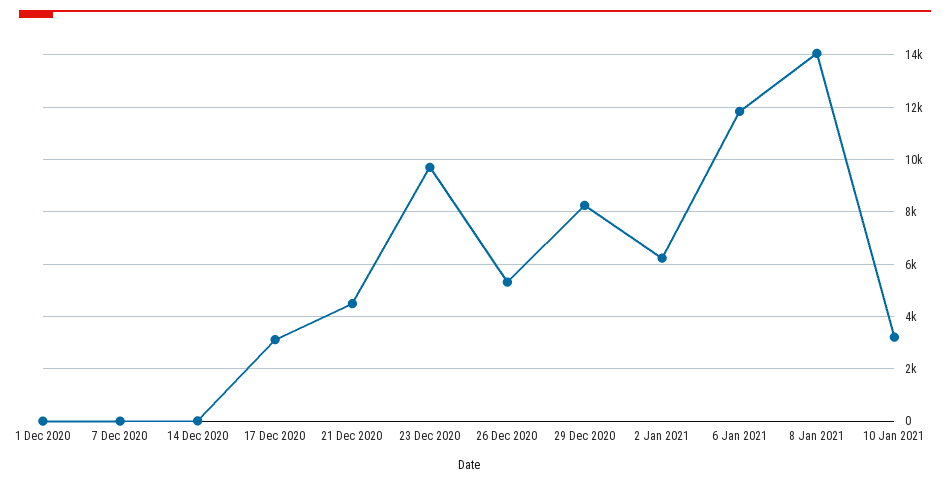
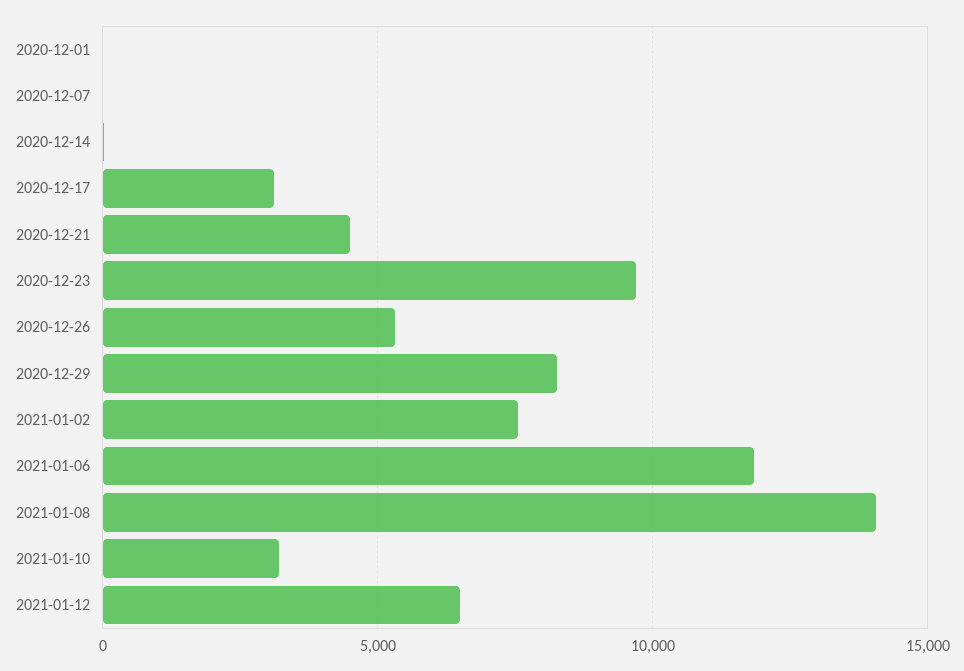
2 Jan 2021: 6250 -> 7500
2021-01-12: none -> 6500

